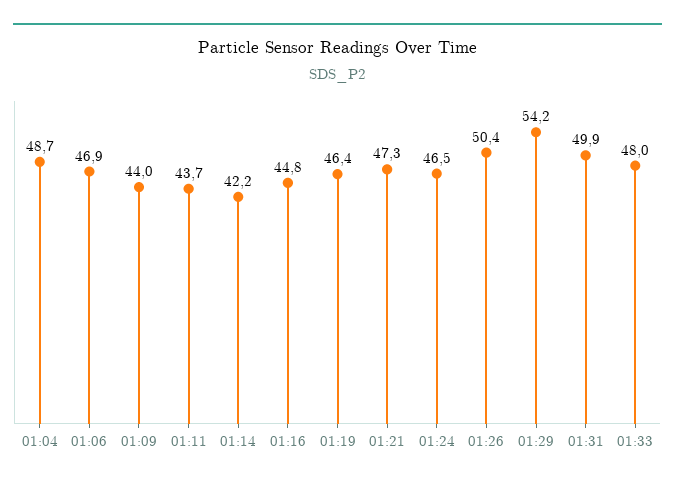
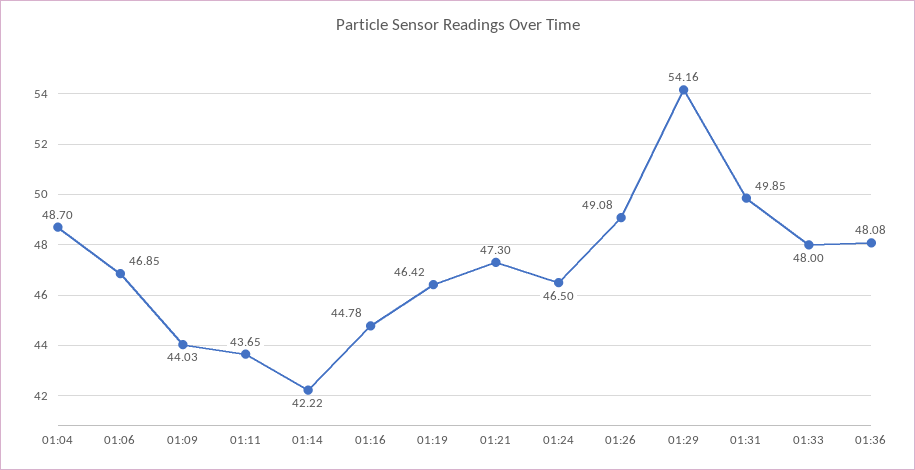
01:26: 50.4 -> 49.08
01:36: none -> 48.08

